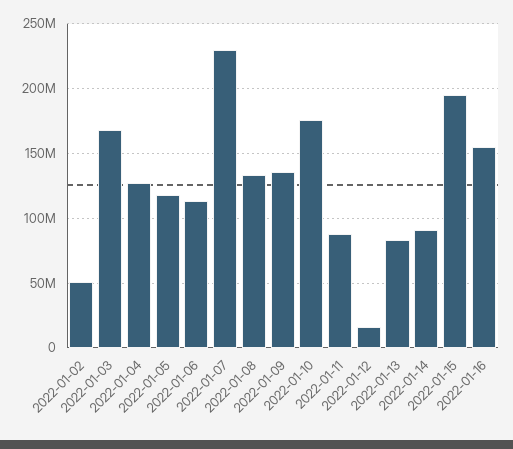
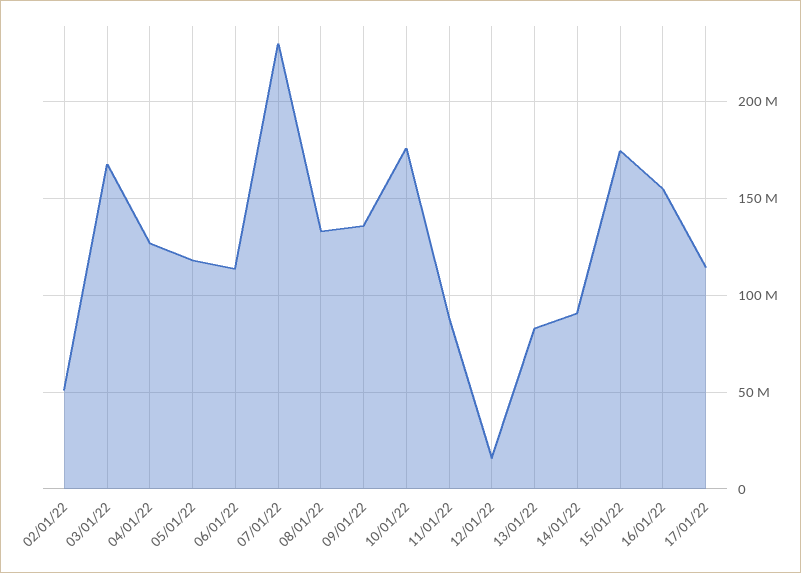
2022-01-15: 195000000 -> 175000000
17/01/22: none -> 115000000

